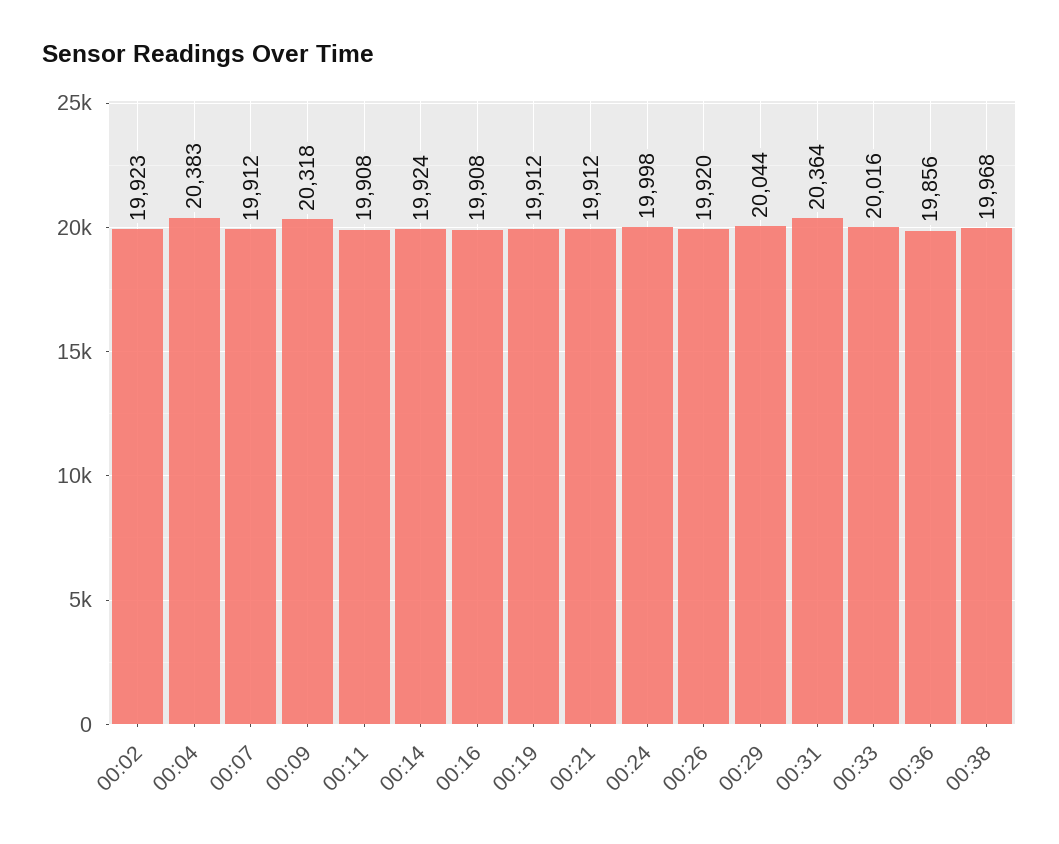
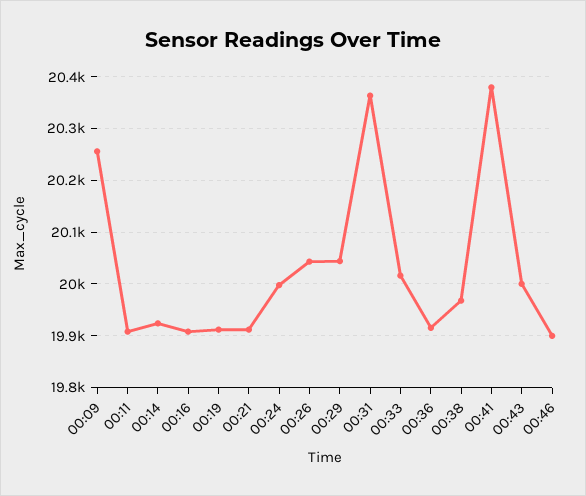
00:02: 19923 -> none
00:04: 20383 -> none
00:07: 19912 -> none
00:09: 20318 -> 20260
00:26: 19920 -> 20040
00:36: 19856 -> 19920
00:41: none -> 20380
00:43: none -> 20000
00:46: none -> 19900

